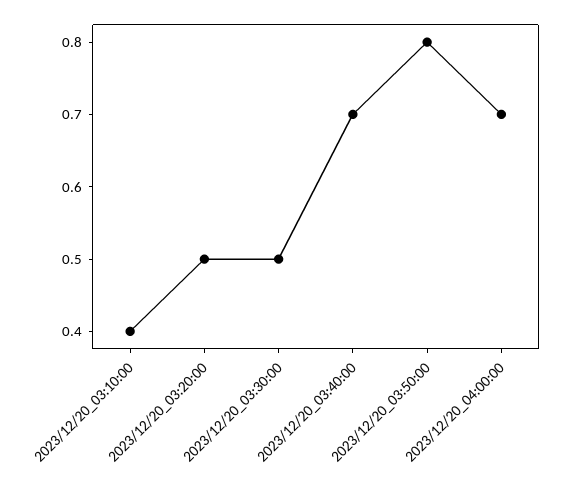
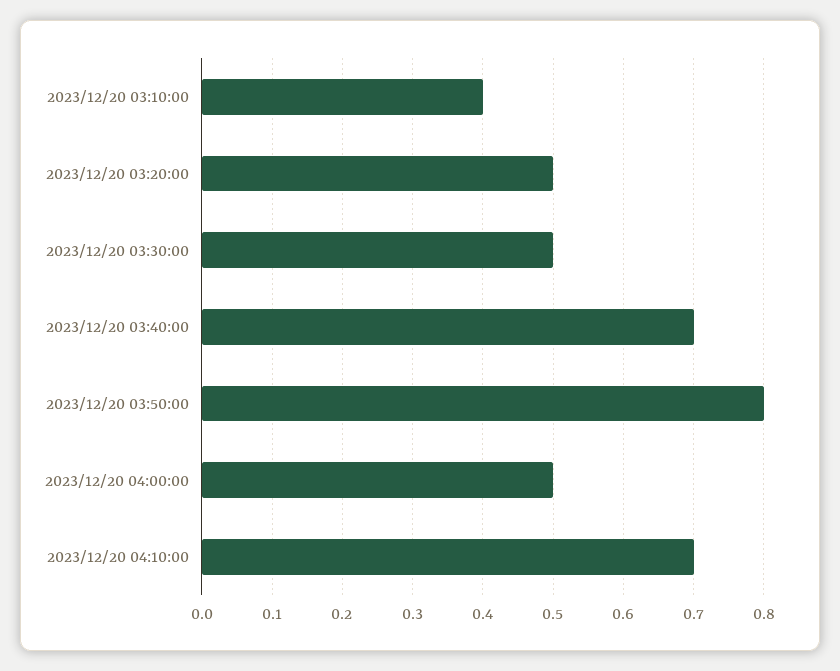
2023/12/20_04:00:00: 0.7 -> 0.5
2023/12/20 04:10:00: none -> 0.7

